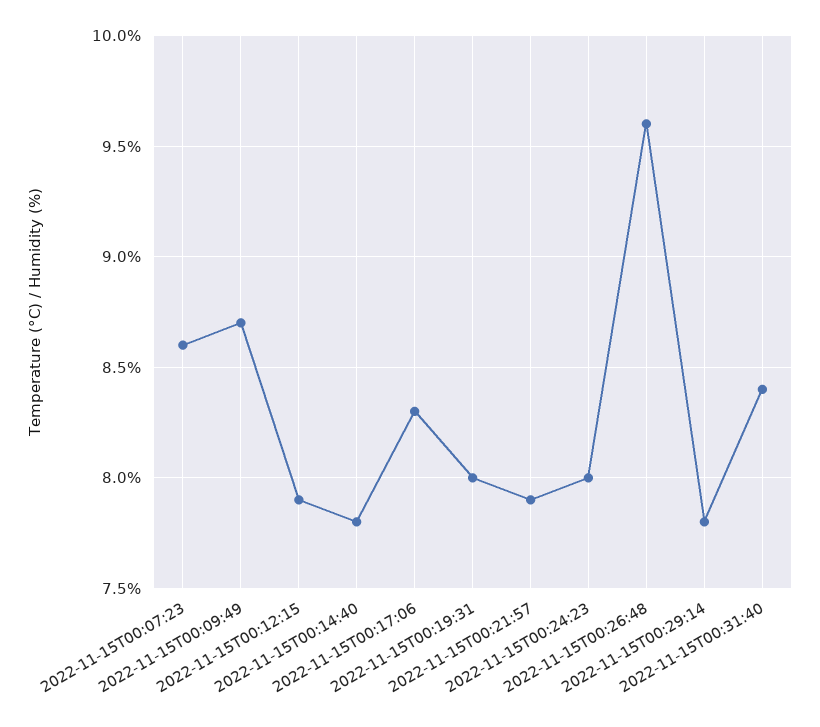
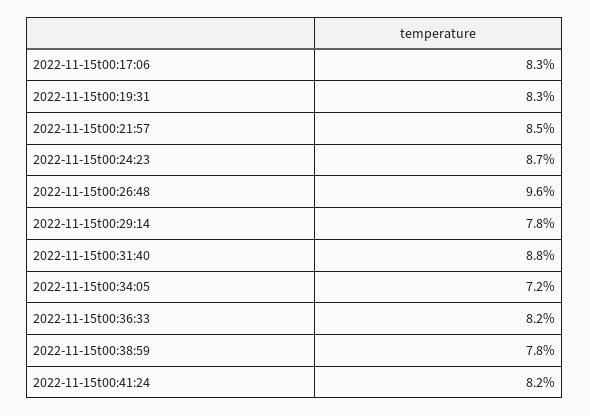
2022-11-15T00:07:23: 8.6 -> none
2022-11-15T00:09:49: 8.7 -> none
2022-11-15T00:12:15: 7.9 -> none
2022-11-15T00:14:40: 7.8 -> none
2022-11-15T00:19:31: 8 -> 8.3
2022-11-15T00:21:57: 7.9 -> 8.5
2022-11-15T00:24:23: 8 -> 8.7
2022-11-15T00:31:40: 8.4 -> 8.8
2022-11-15t00:34:05: none -> 7.2
2022-11-15t00:36:33: none -> 8.2
2022-11-15t00:38:59: none -> 7.8
2022-11-15t00:41:24: none -> 8.2

